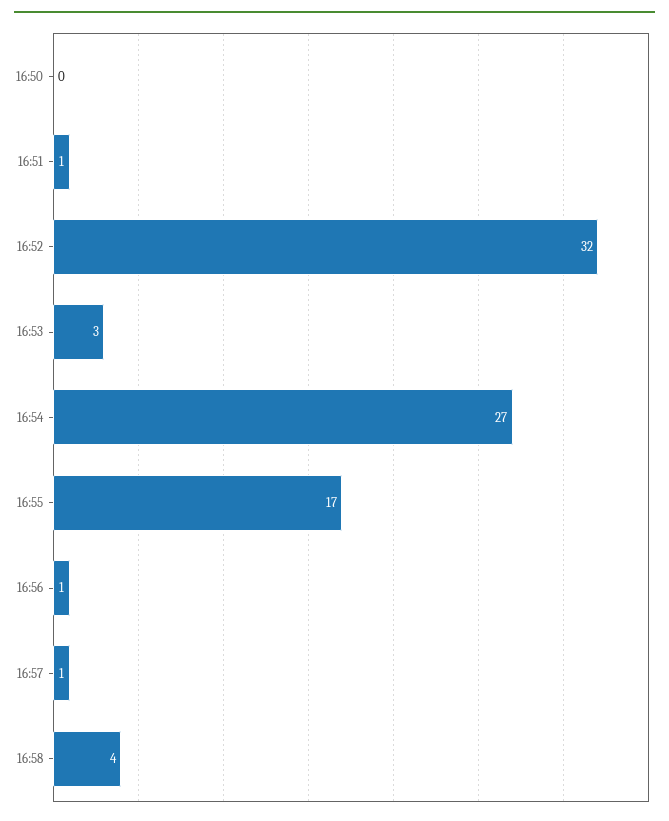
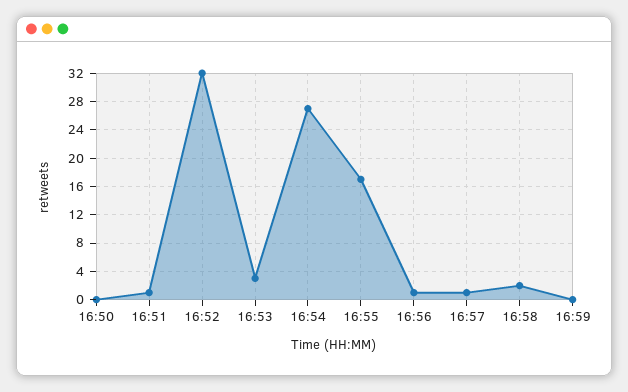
16:58: 4 -> 2
16:59: none -> 0

